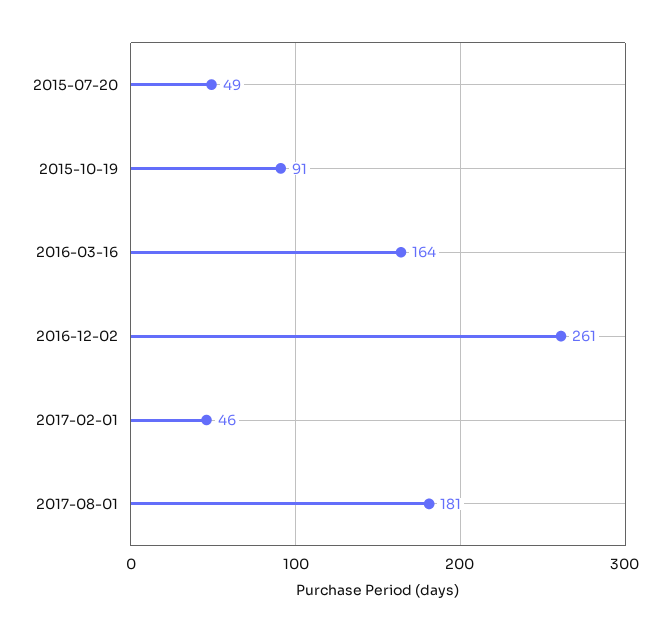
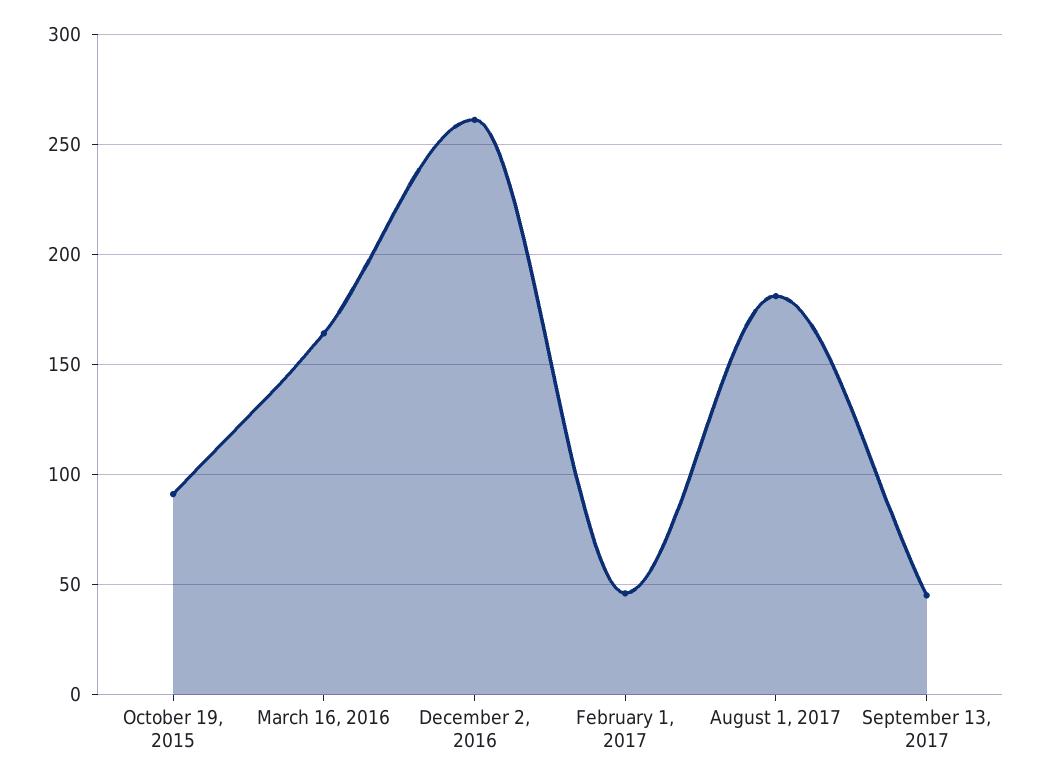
2015-07-20: 49 -> none
September 13, 2017: none -> 45

